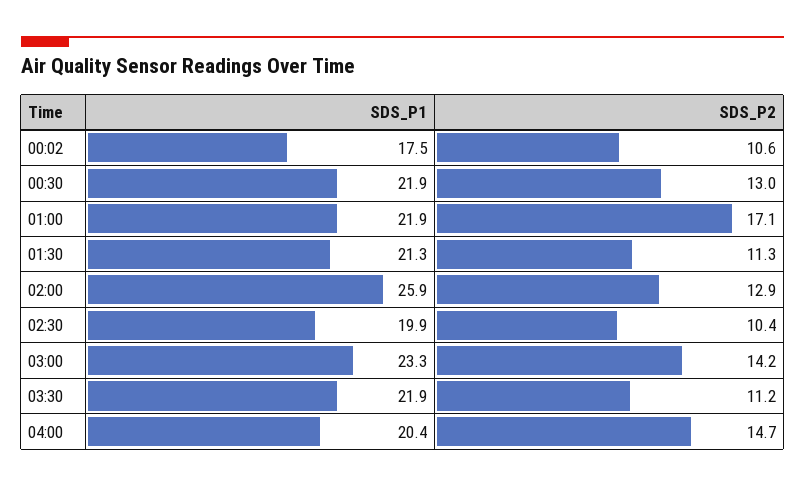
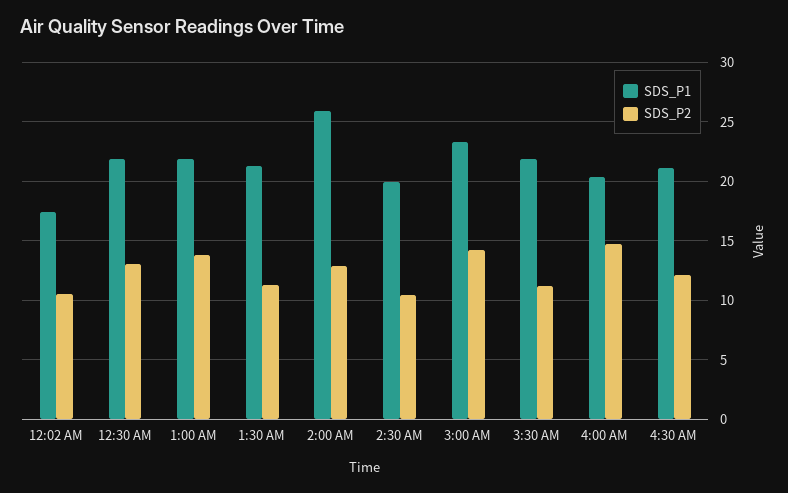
SDS_P2, 01:00: 17.1 -> 14
SDS_P1, 4:30 AM: none -> 21
SDS_P2, 4:30 AM: none -> 12

